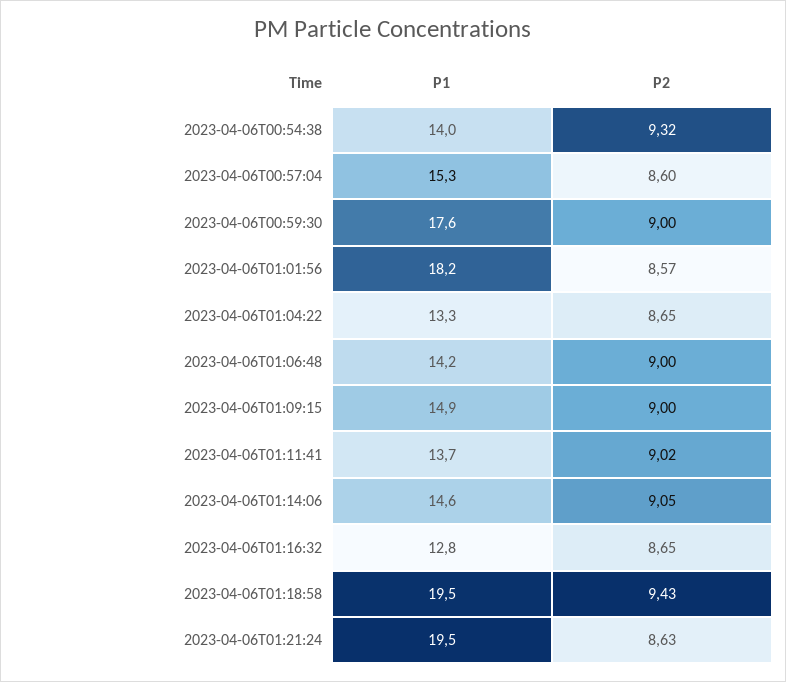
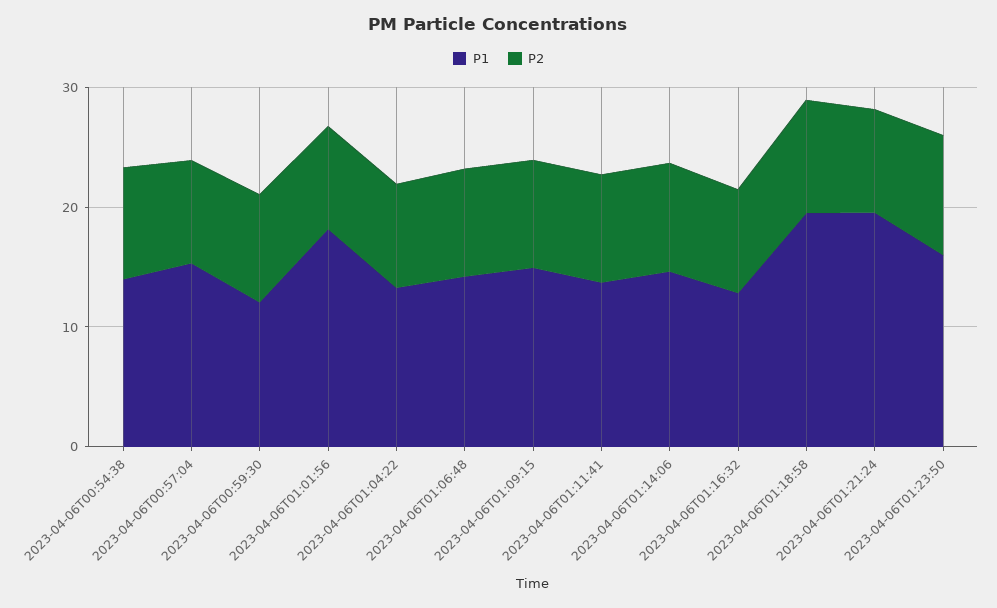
P1, 2023-04-06T00:59:30: 17.6 -> 12
P1, 2023-04-06T01:23:50: none -> 16
P2, 2023-04-06T01:23:50: none -> 10

